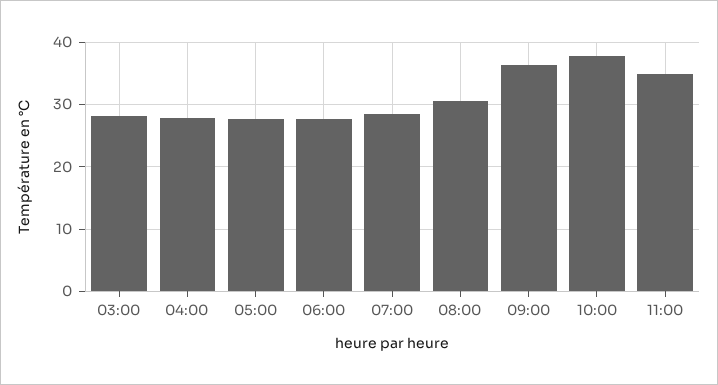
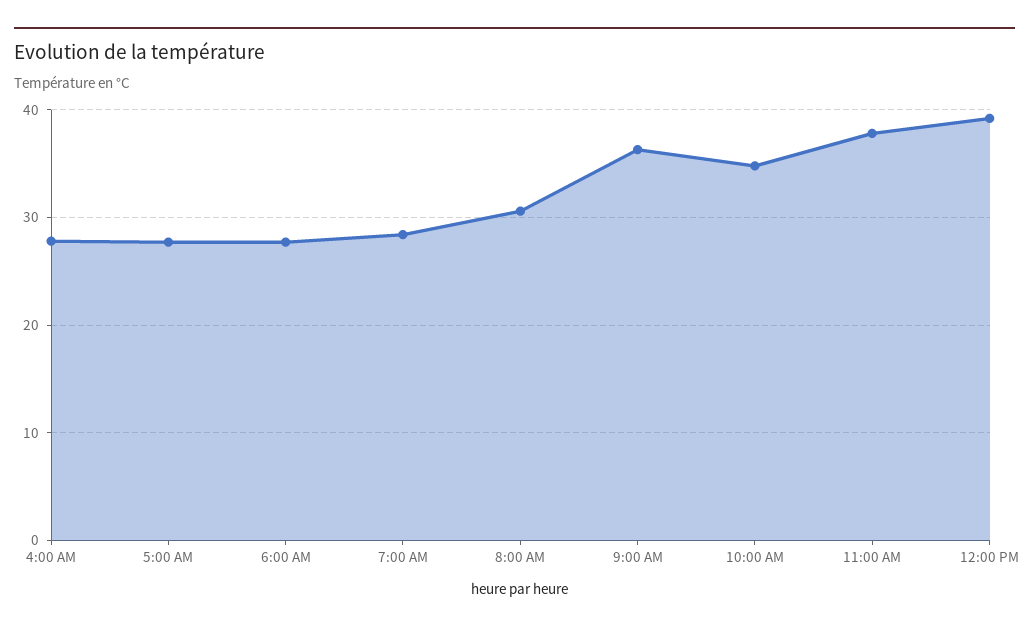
03:00: 28 -> none
10:00: 38 -> 35
11:00: 35 -> 38
12:00 PM: none -> 39

